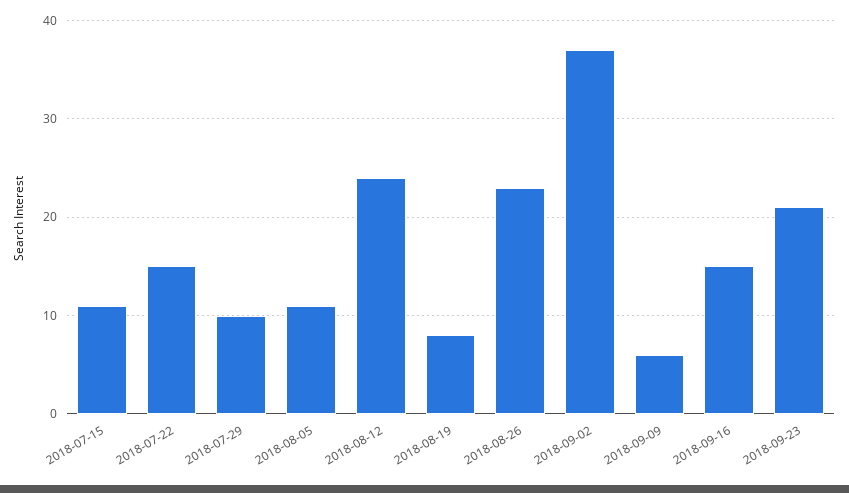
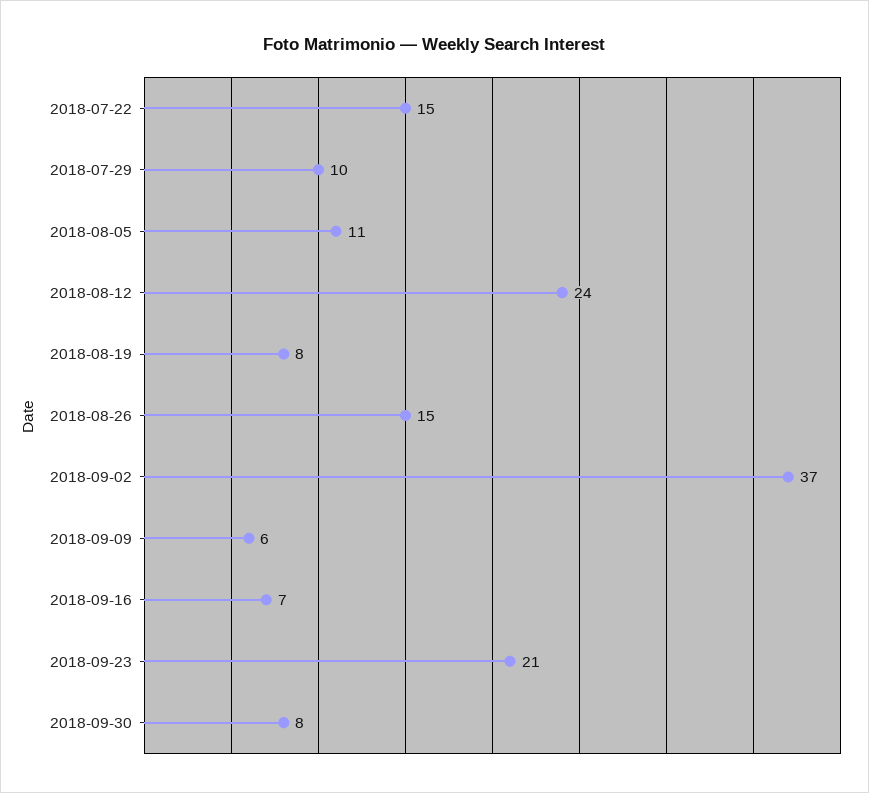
2018-07-15: 11 -> none
2018-08-26: 23 -> 15
2018-09-16: 15 -> 7
2018-09-30: none -> 8

